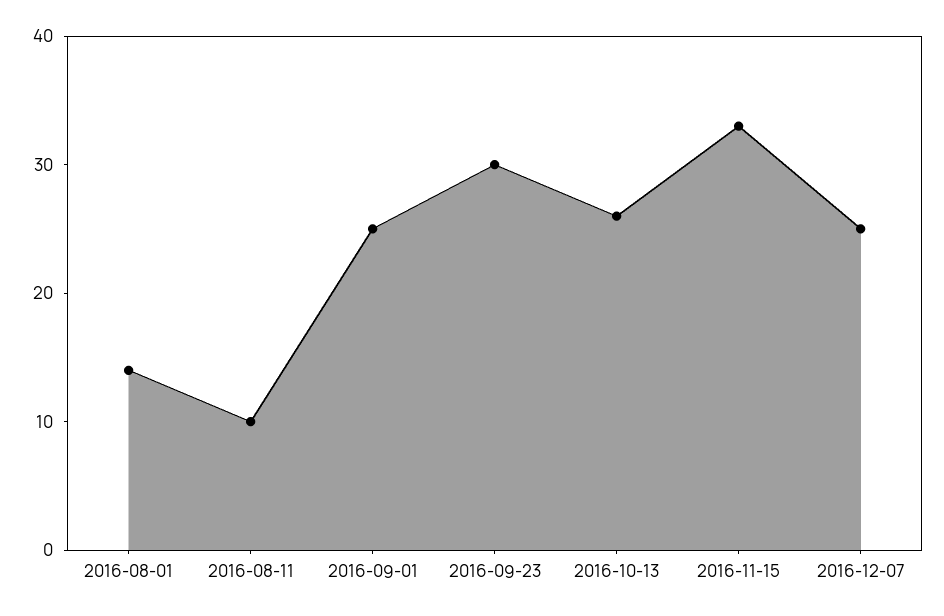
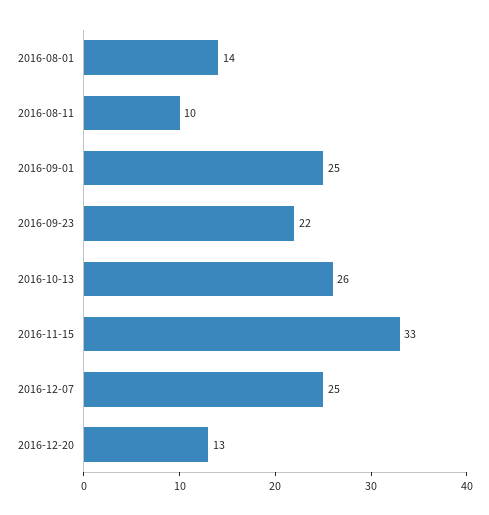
2016-09-23: 30 -> 22
2016-12-20: none -> 13

